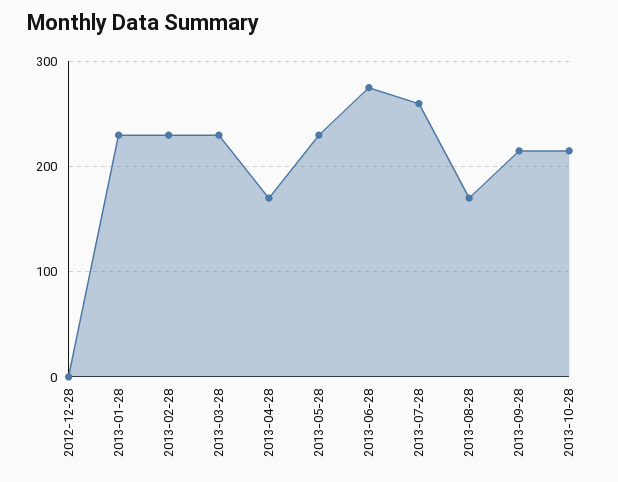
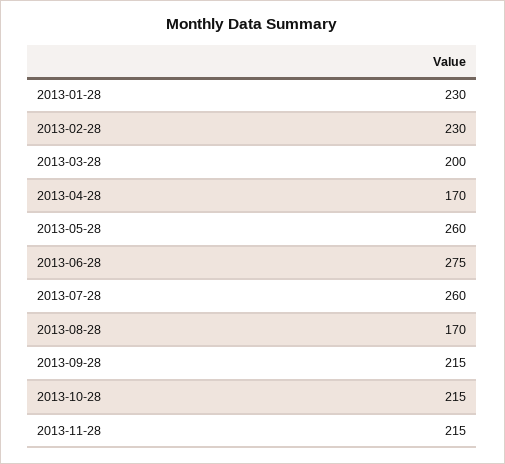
2012-12-28: 0 -> none
2013-03-28: 230 -> 200
2013-05-28: 230 -> 260
2013-11-28: none -> 215

